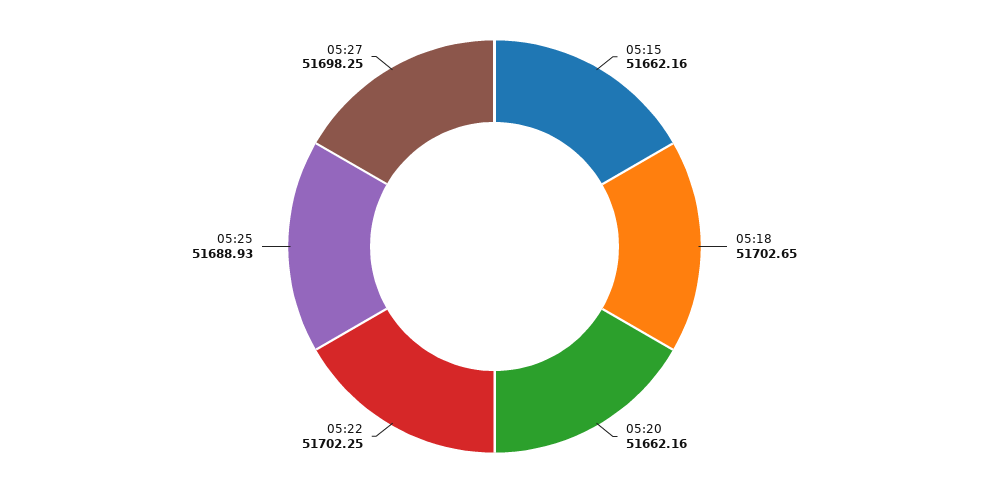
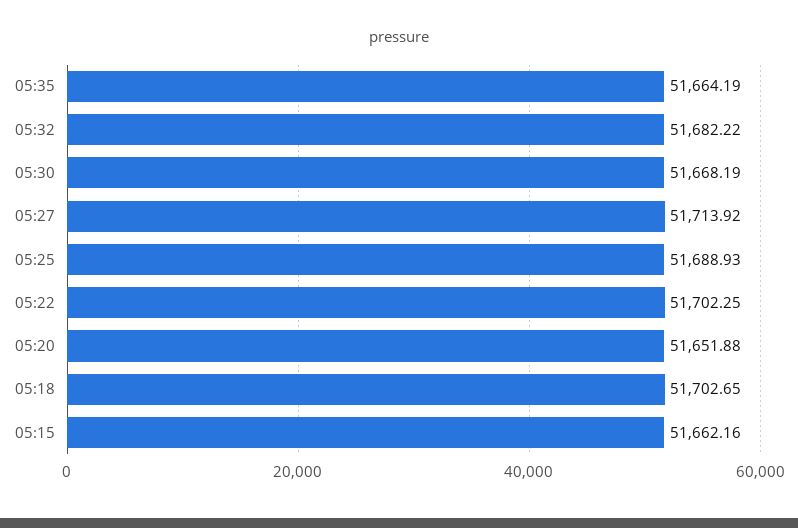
05:20: 51662.16 -> 51651.88
05:27: 51698.25 -> 51713.92
05:35: none -> 51664.19
05:32: none -> 51682.22
05:30: none -> 51668.19

